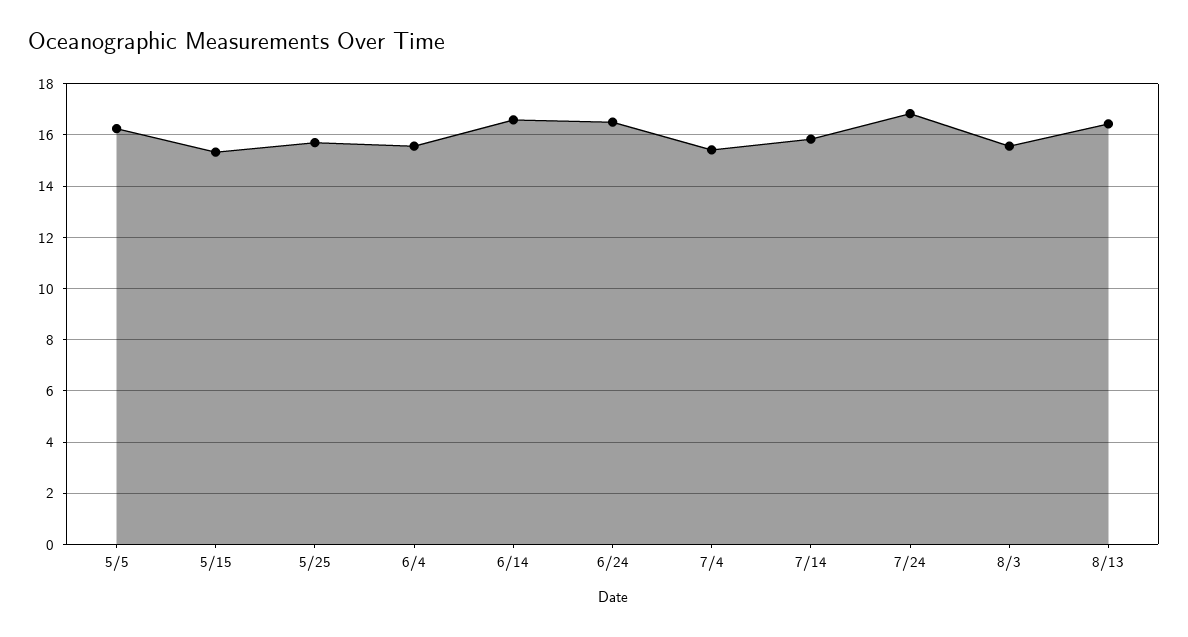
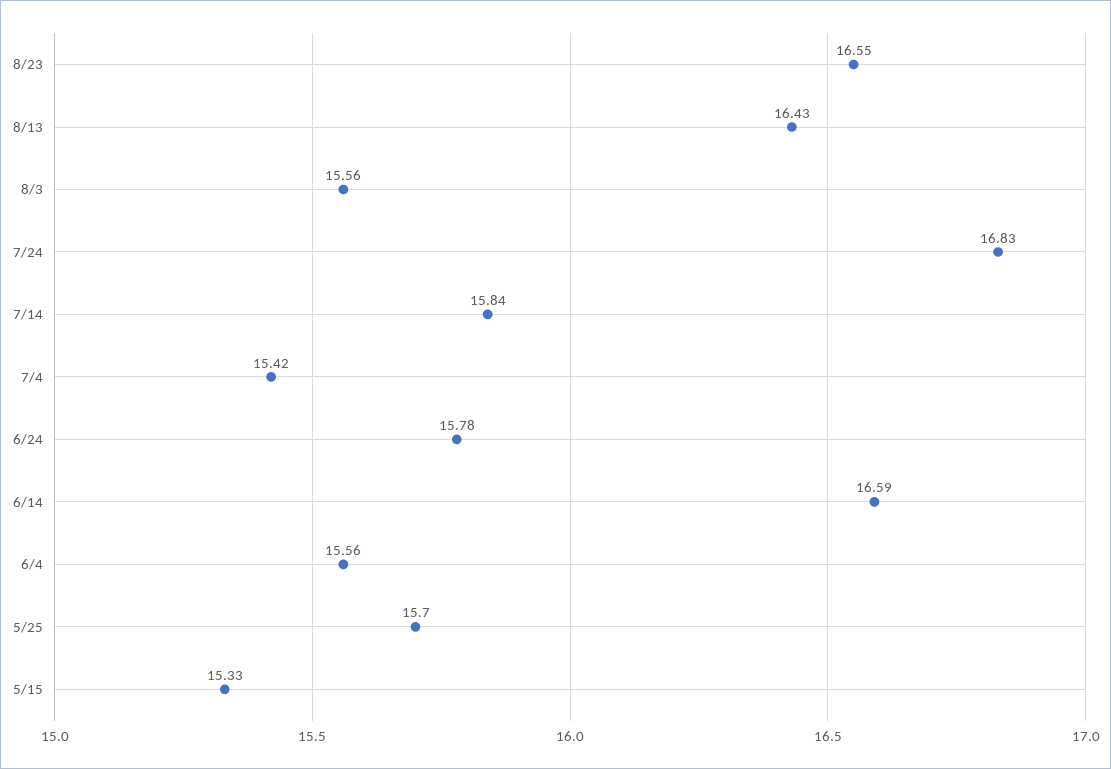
5/5: 16.25 -> none
6/24: 16.5 -> 15.78
8/23: none -> 16.55

